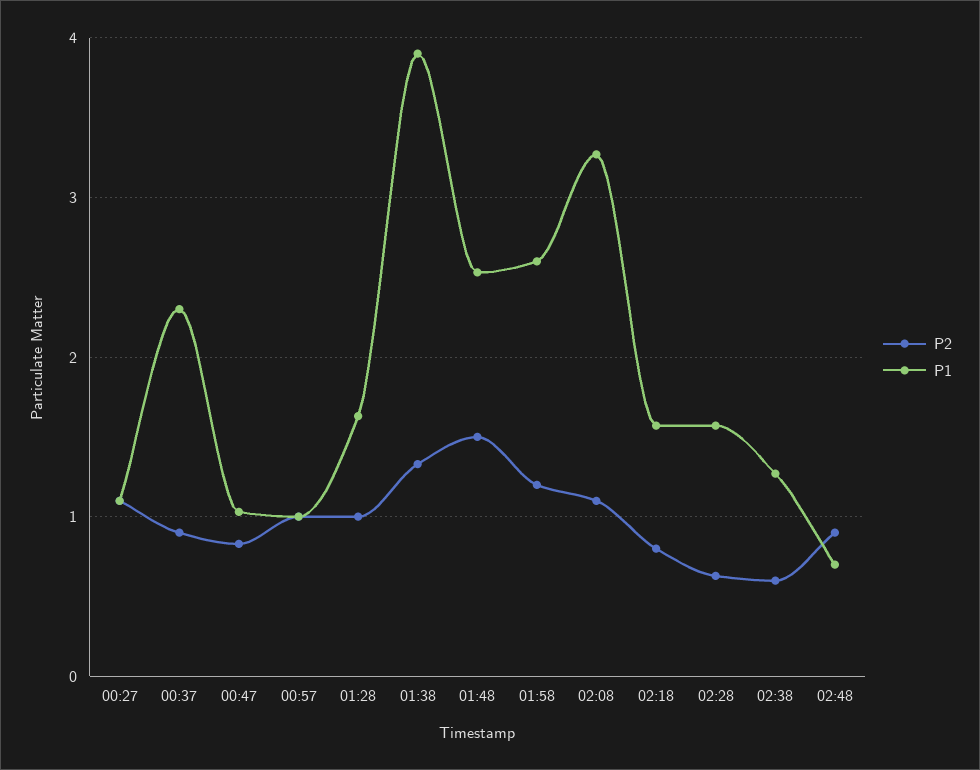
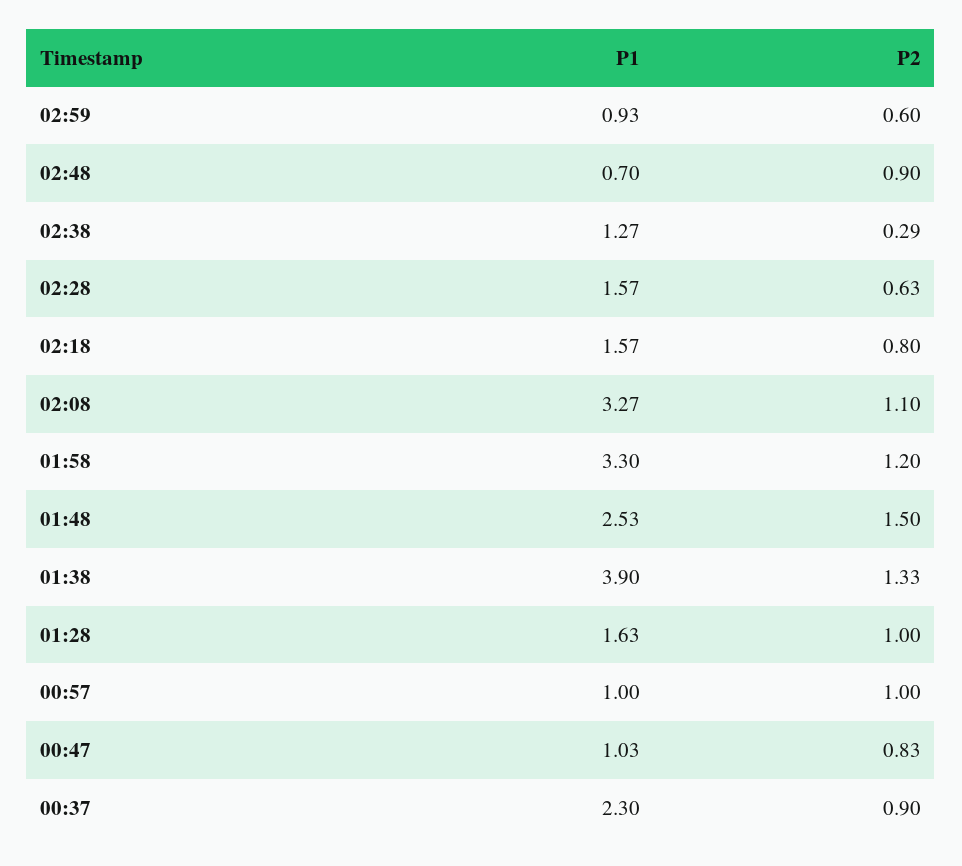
P2, 00:27: 1.1 -> none
P1, 00:27: 1.1 -> none
P1, 01:58: 2.6 -> 3.3
P2, 02:38: 0.6 -> 0.29
P1, 02:59: none -> 0.93
P2, 02:59: none -> 0.6

